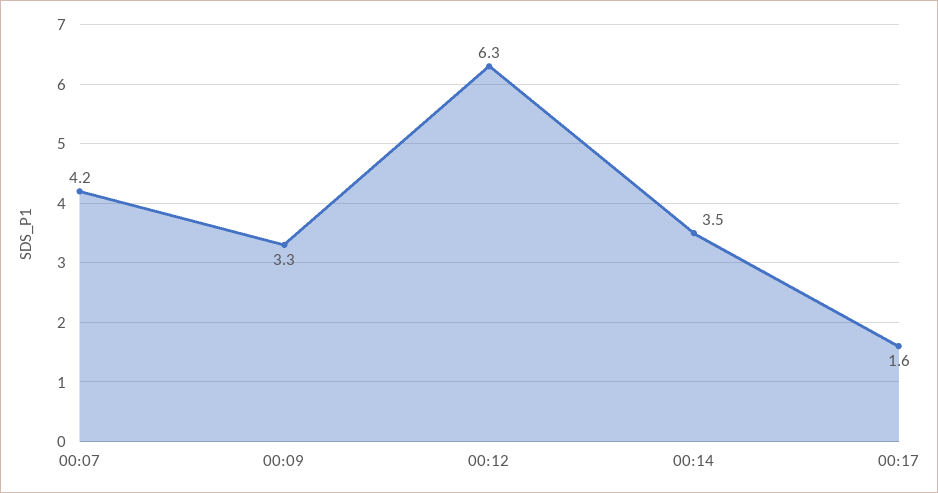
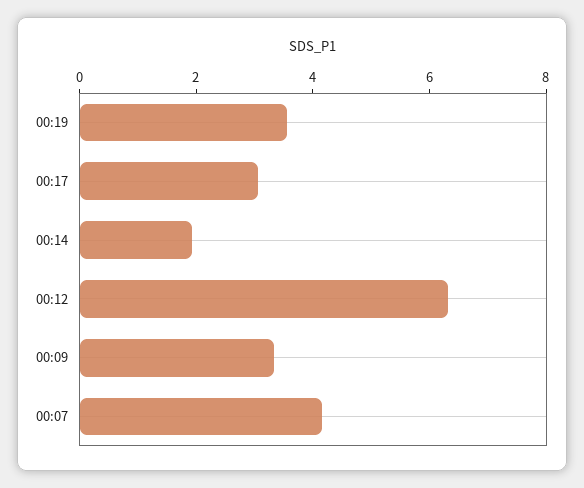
00:14: 3.5 -> 2
00:17: 1.6 -> 3
00:19: none -> 3.5

